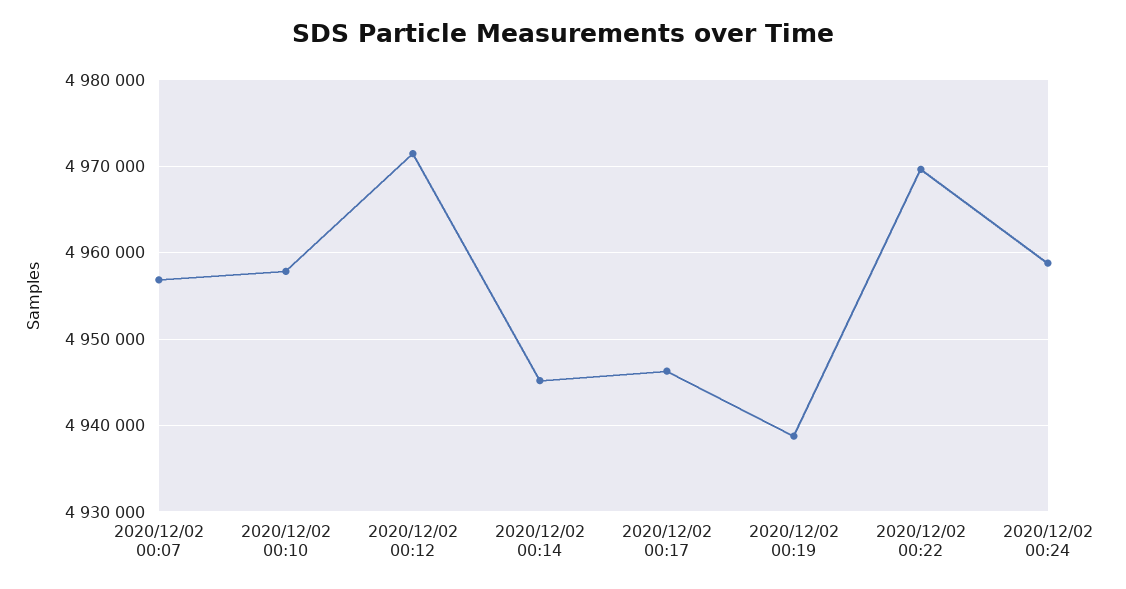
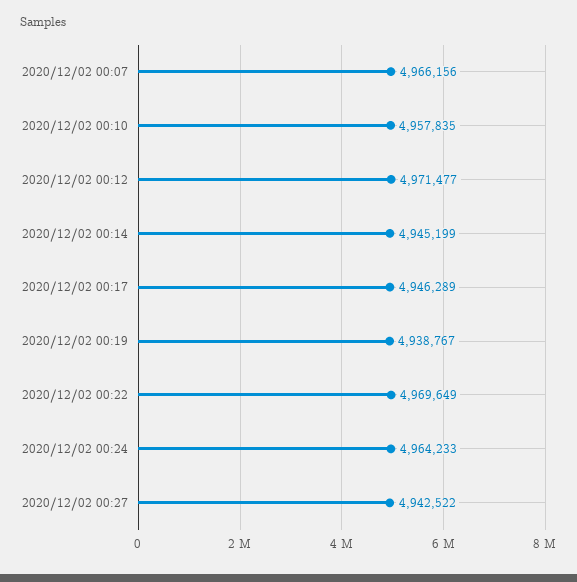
2020/12/02 00:07: 4957000 -> 4966156
2020/12/02 00:24: 4959000 -> 4964233
2020/12/02 00:27: none -> 4942522

